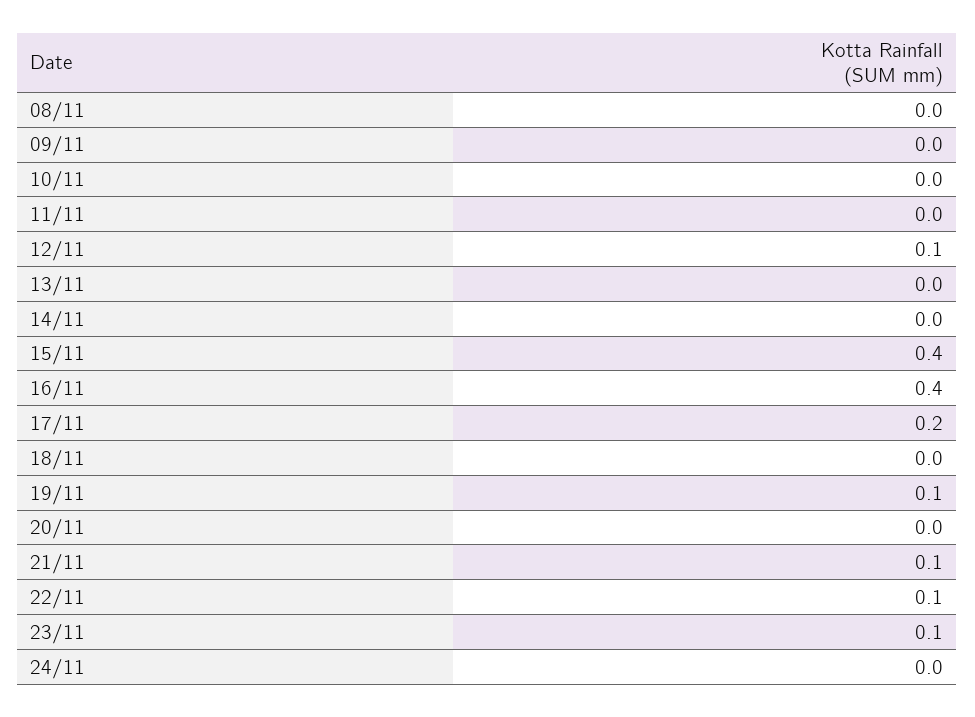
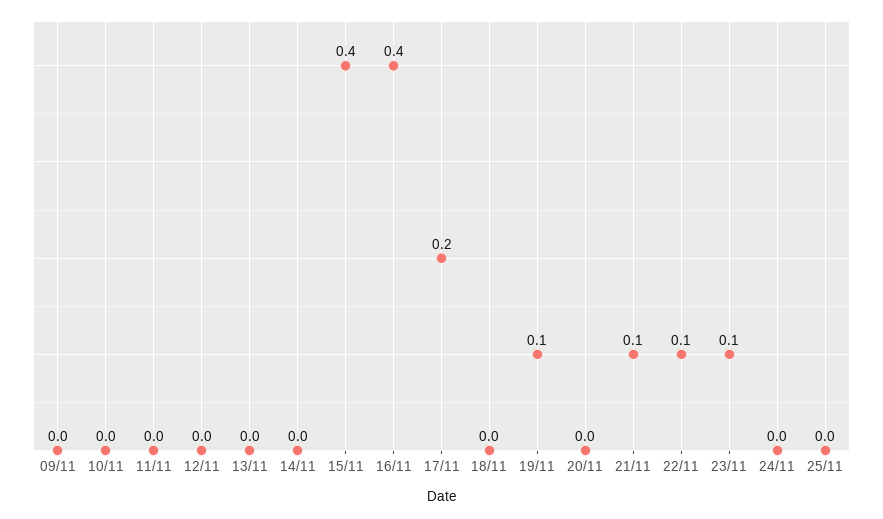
08/11: 0 -> none
12/11: 0.1 -> 0
25/11: none -> 0

